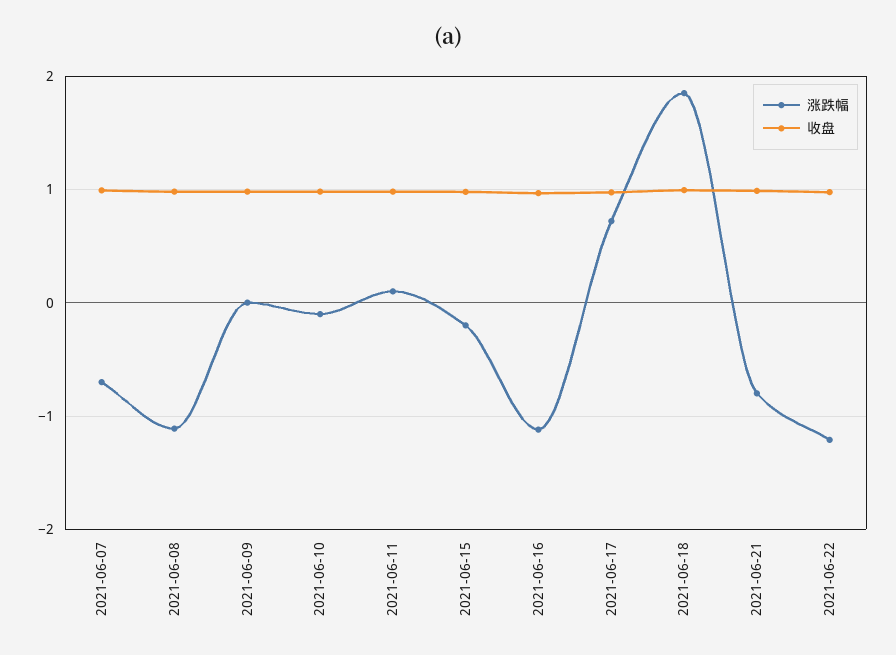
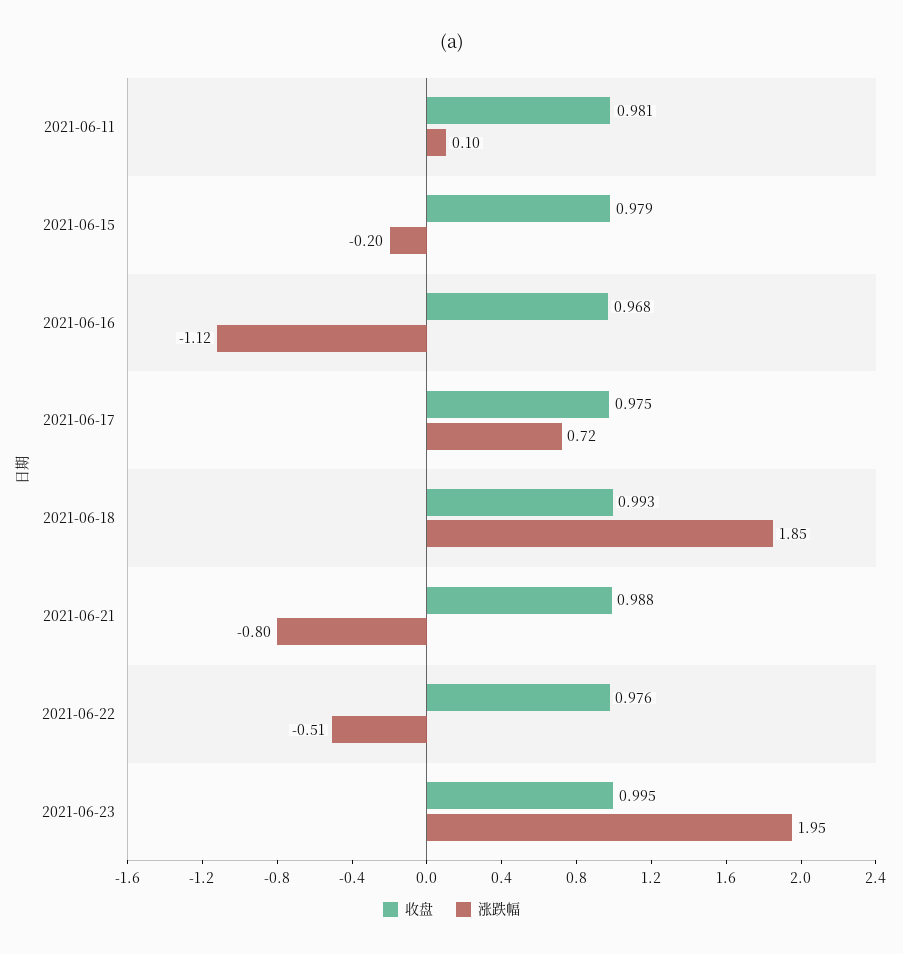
涨跌幅, 2021-06-07: -0.7 -> none
收盘, 2021-06-07: 1 -> none
涨跌幅, 2021-06-08: -1.1 -> none
收盘, 2021-06-08: 1 -> none
涨跌幅, 2021-06-09: 0 -> none
收盘, 2021-06-09: 1 -> none
涨跌幅, 2021-06-10: -0.1 -> none
收盘, 2021-06-10: 1 -> none
涨跌幅, 2021-06-22: -1.2 -> -0.51
收盘, 2021-06-23: none -> 0.995
涨跌幅, 2021-06-23: none -> 1.95

